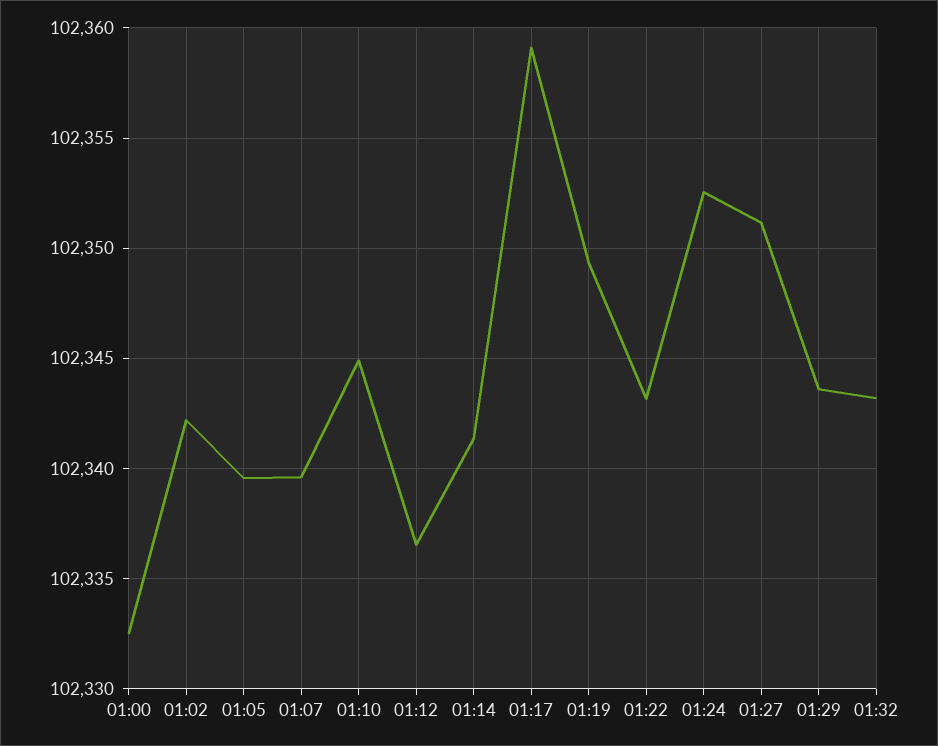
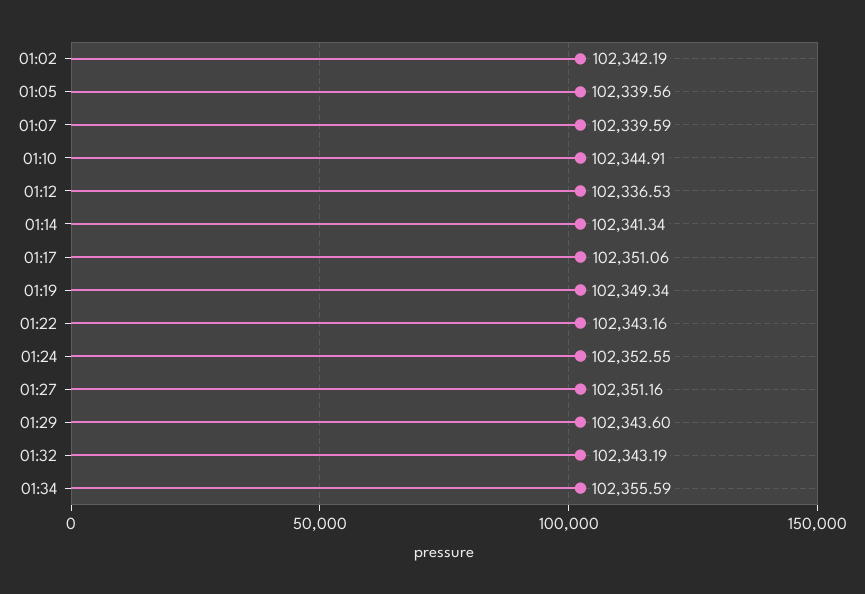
01:00: 102332.5 -> none
01:17: 102359 -> 102351.06
01:34: none -> 102355.59

